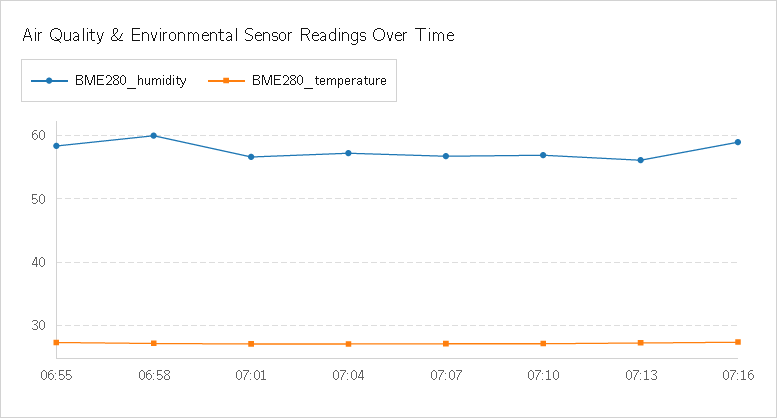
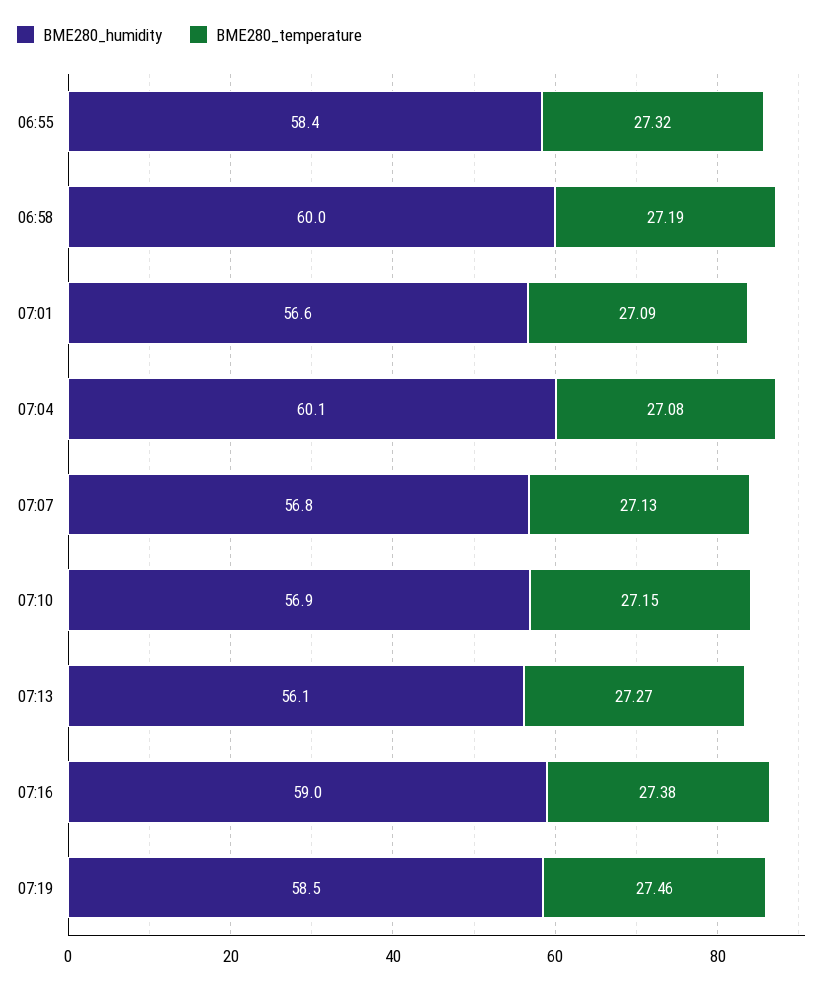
BME280_humidity, 07:04: 57 -> 60.1
BME280_humidity, 07:19: none -> 58.5
BME280_temperature, 07:19: none -> 27.46

